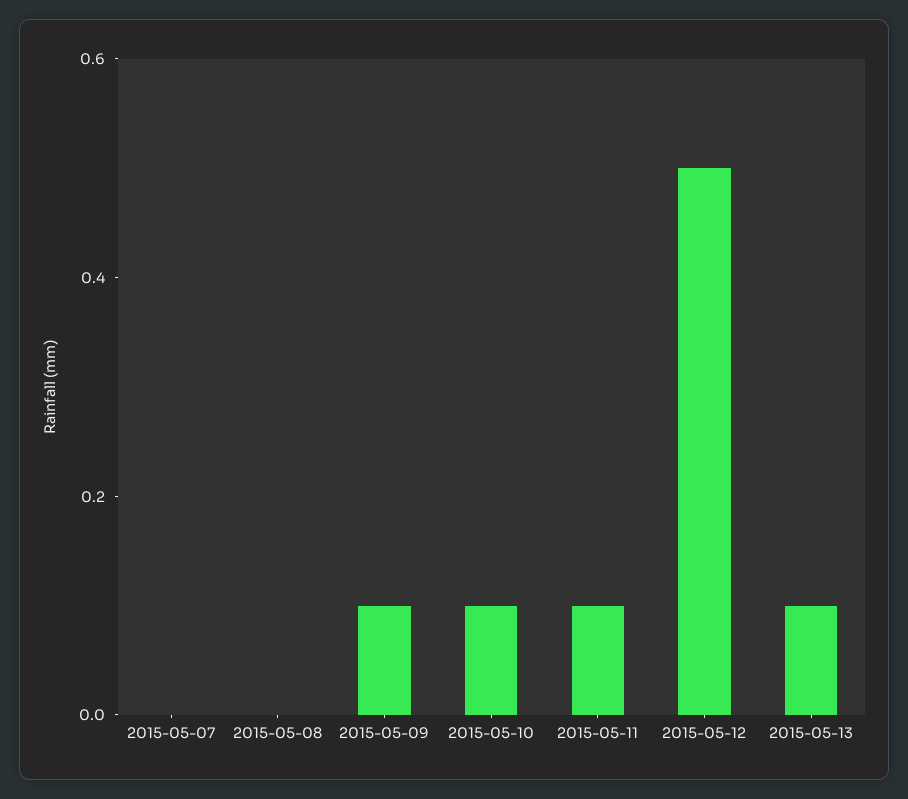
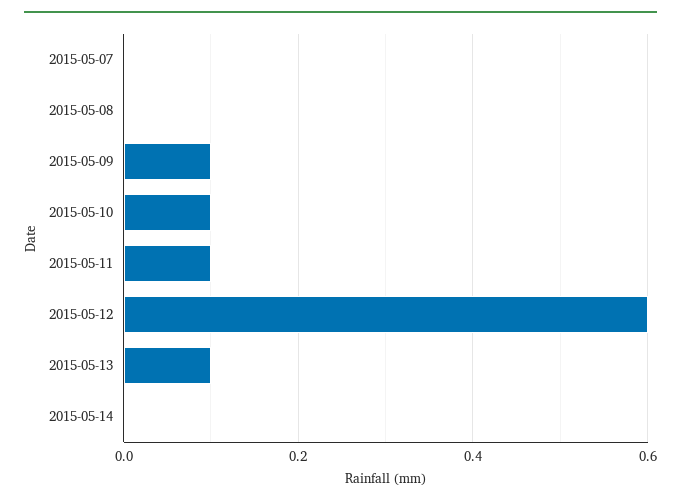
2015-05-12: 0.5 -> 0.6
2015-05-14: none -> 0

